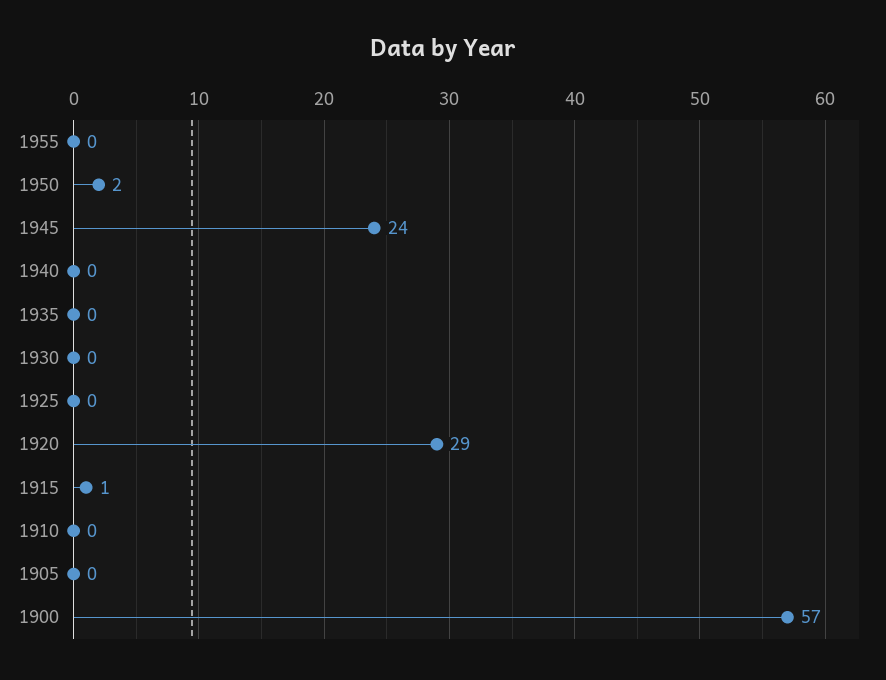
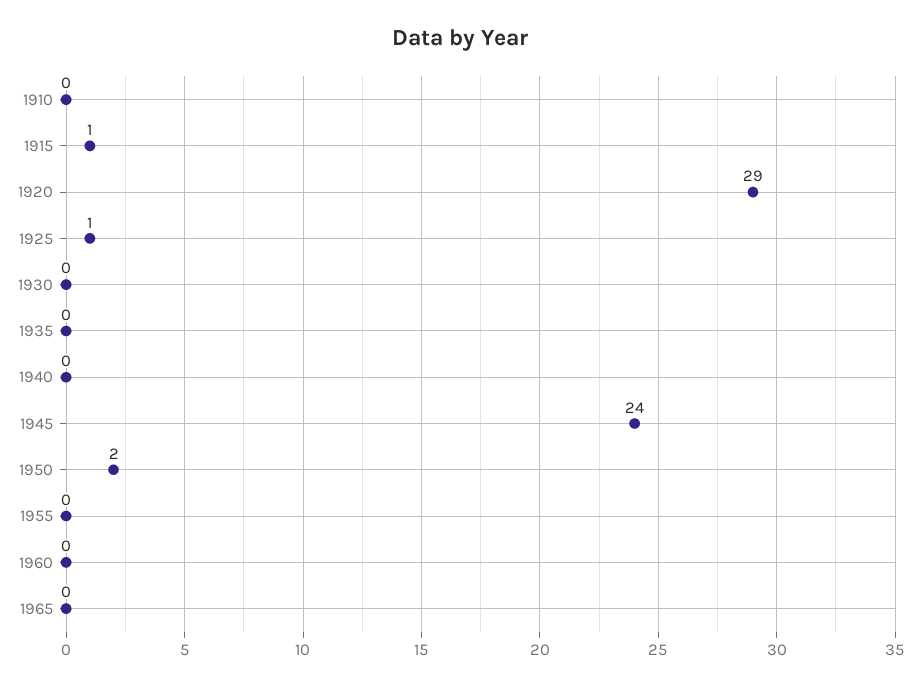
1925: 0 -> 1
1905: 0 -> none
1900: 57 -> none
1960: none -> 0
1965: none -> 0

